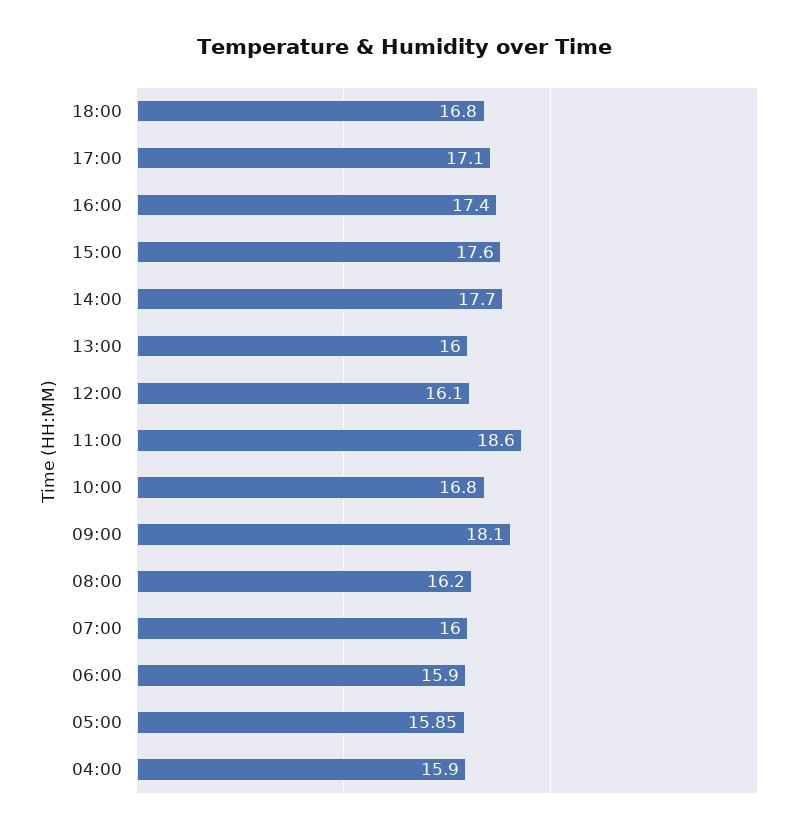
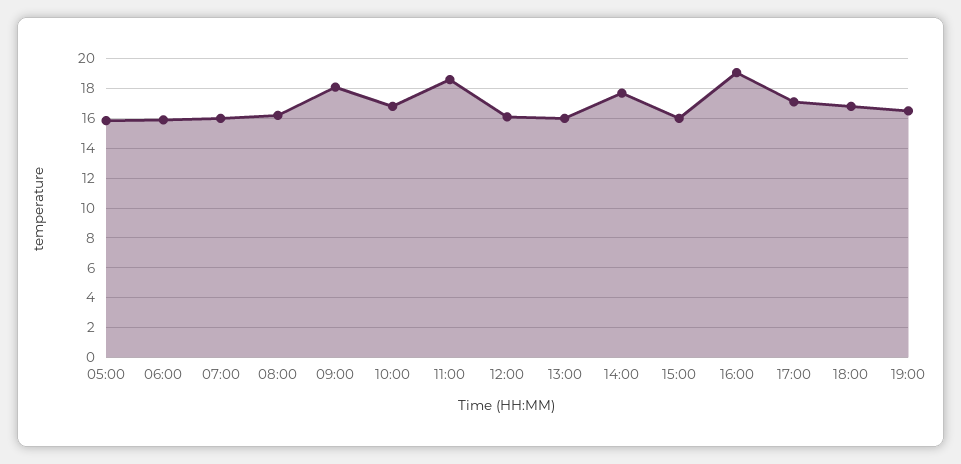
16:00: 17.4 -> 19
15:00: 17.6 -> 16
04:00: 15.9 -> none
19:00: none -> 16.5

